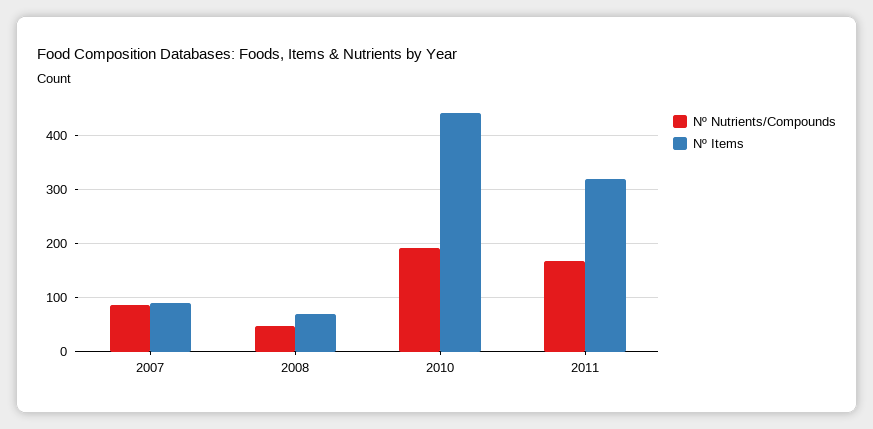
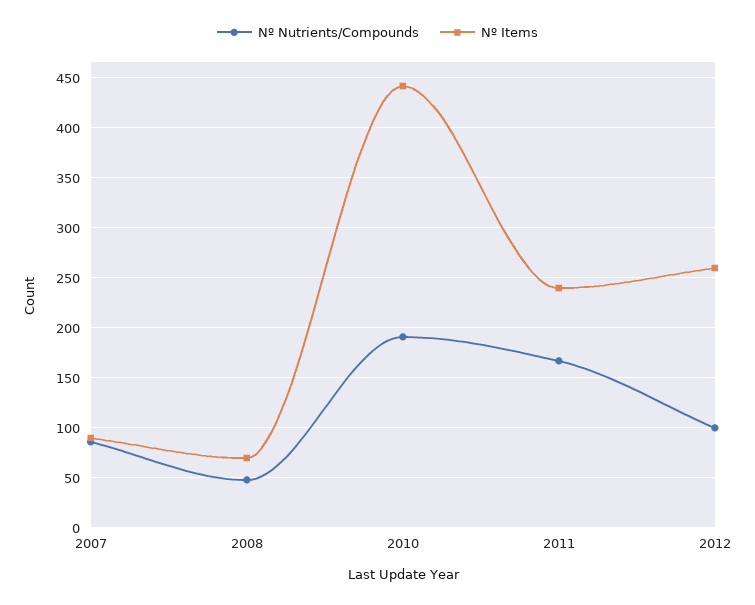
Nº Items, 2011: 320 -> 240
Nº Nutrients/Compounds, 2012: none -> 100
Nº Items, 2012: none -> 260

